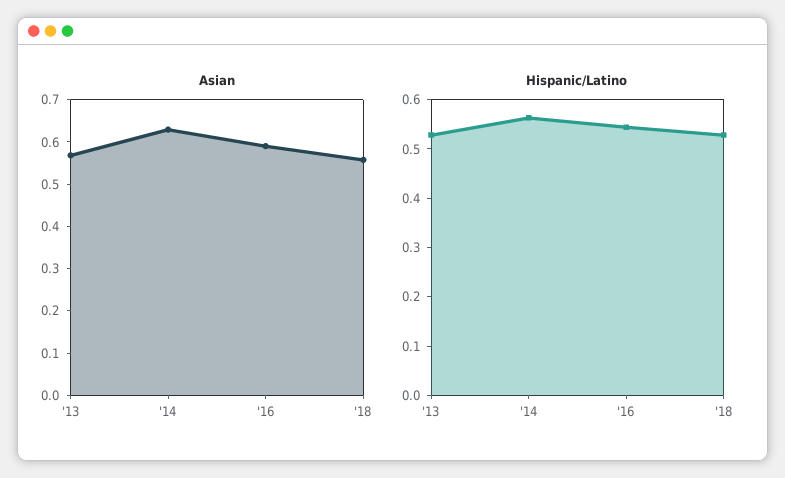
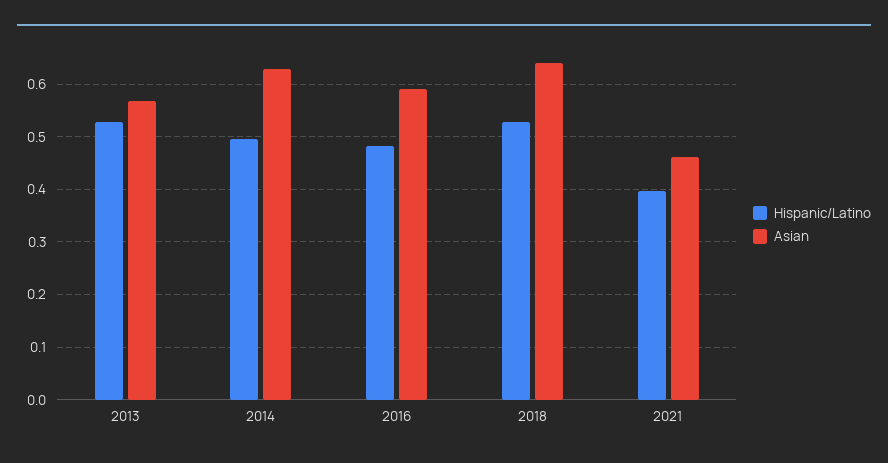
Asian, '18: 0.56 -> 0.64
Hispanic/Latino, '14: 0.56 -> 0.5
Hispanic/Latino, '16: 0.54 -> 0.48
Hispanic/Latino, 2021: none -> 0.4
Asian, 2021: none -> 0.46

